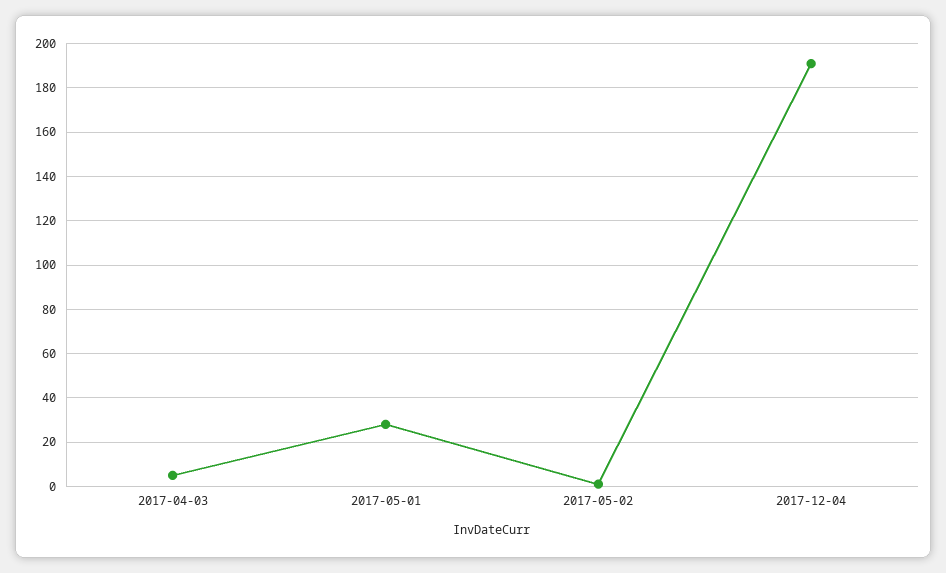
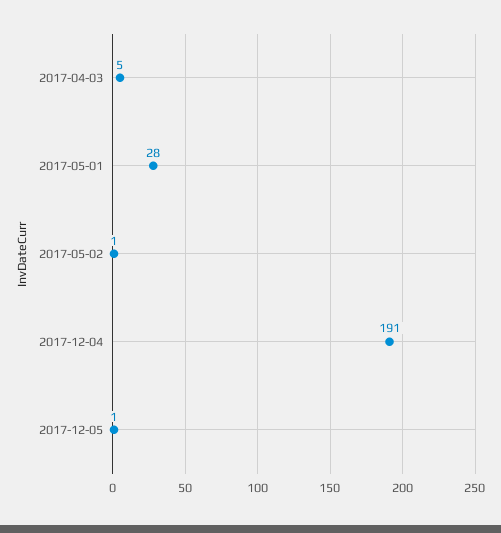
2017-12-05: none -> 1

